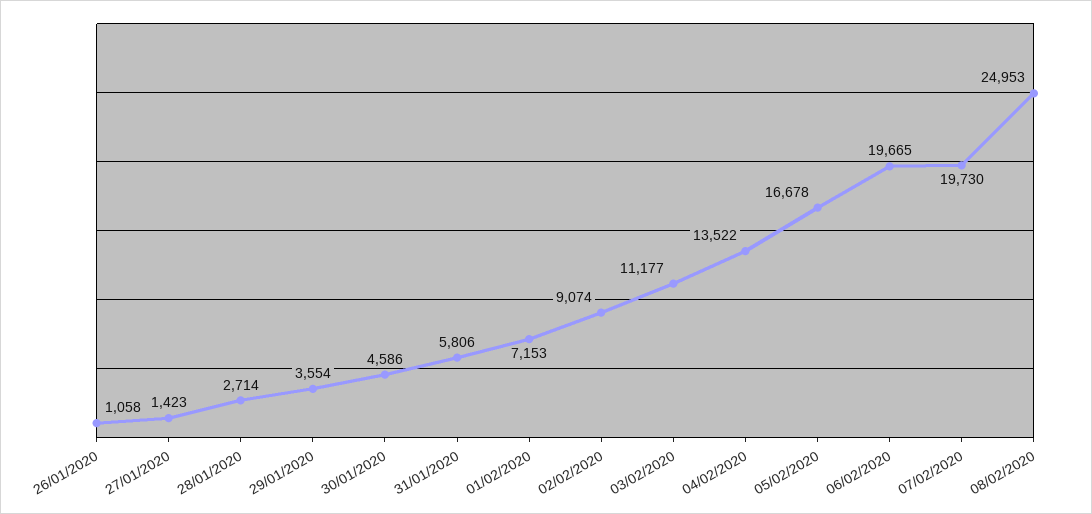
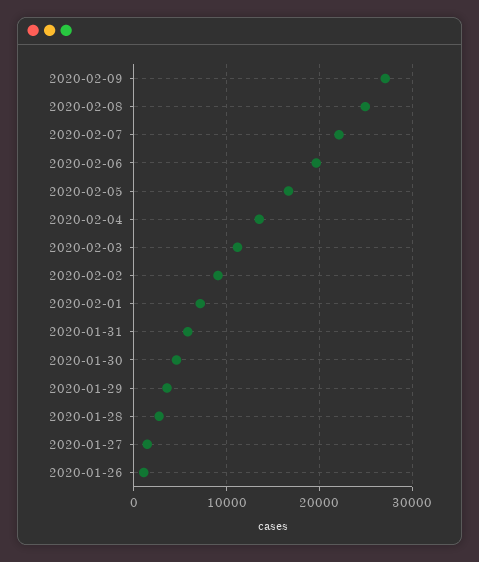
07/02/2020: 19730 -> 22000
2020-02-09: none -> 27000

